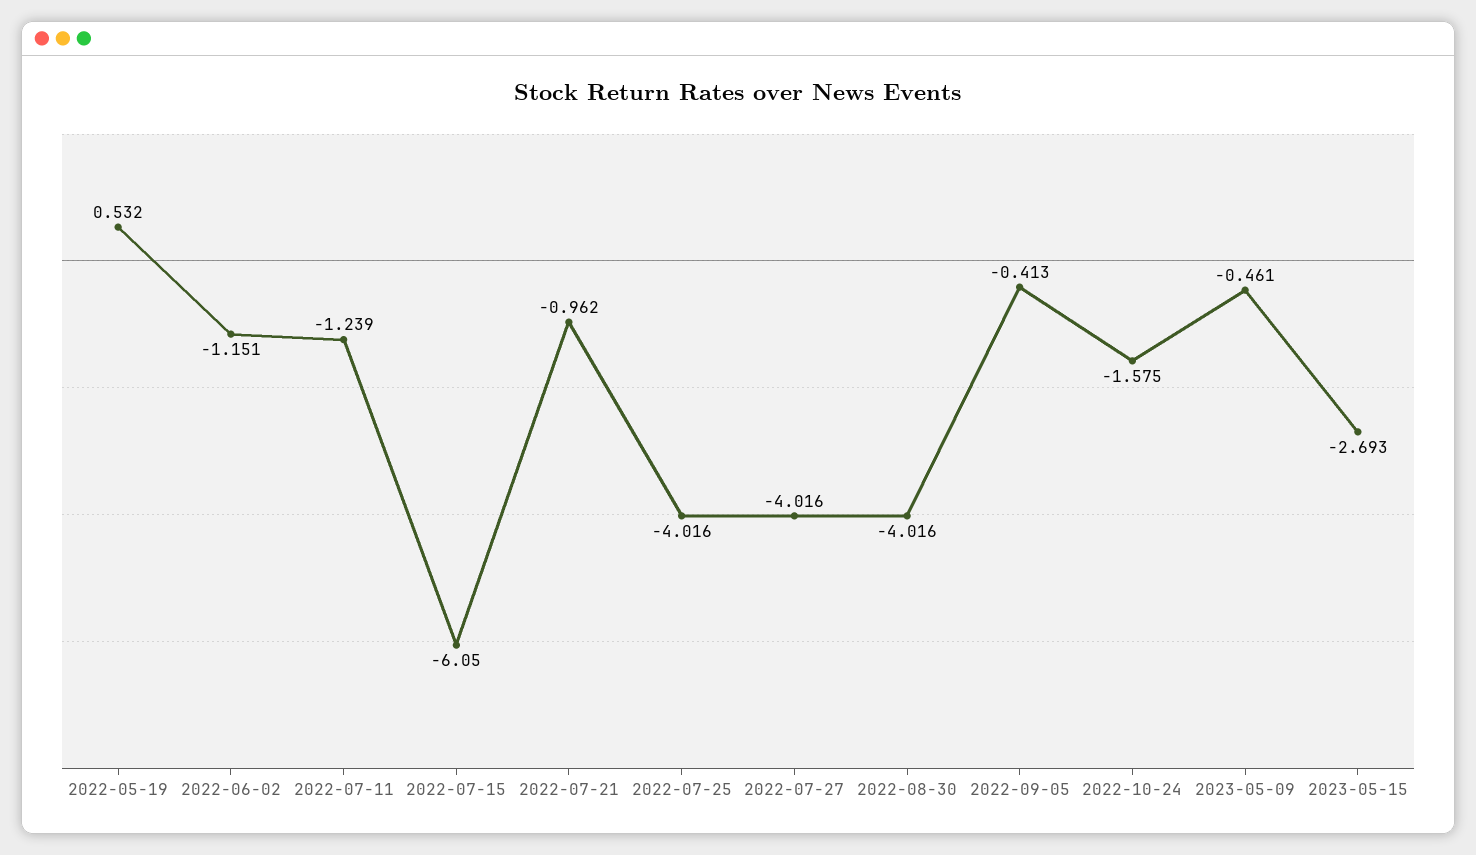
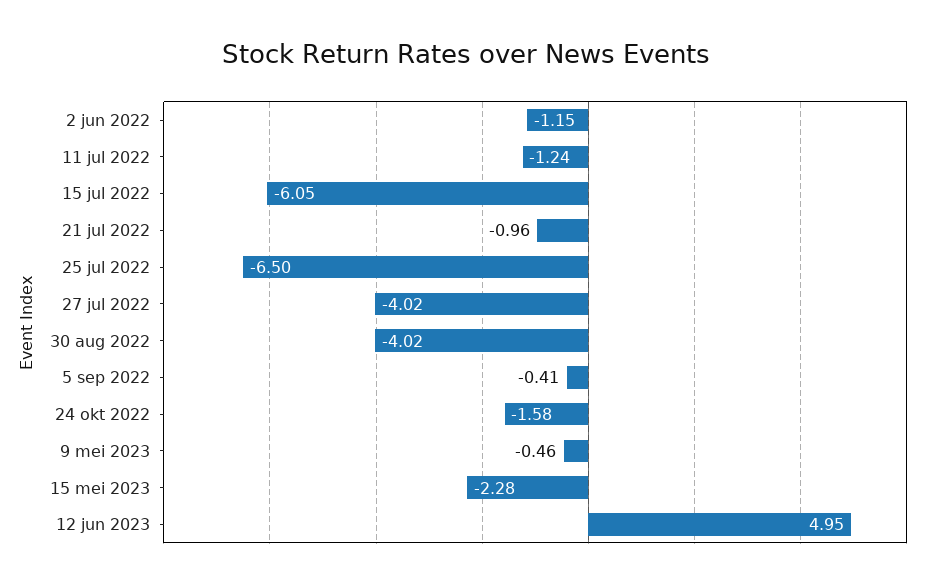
2022-05-19: 0.532 -> none
2022-07-25: -4.016 -> -6.5
2023-05-15: -2.693 -> -2.28
12 jun 2023: none -> 4.95

